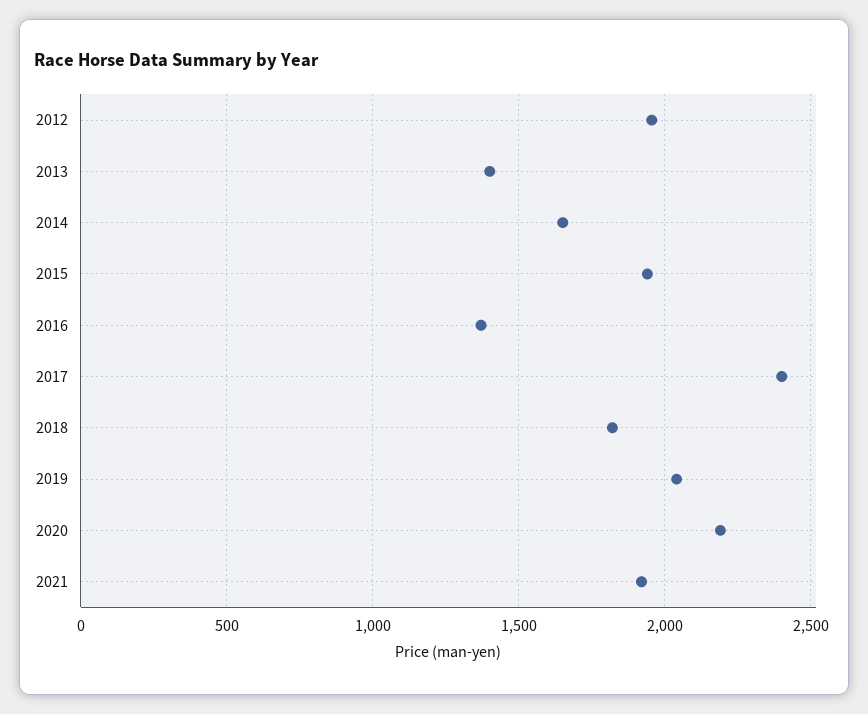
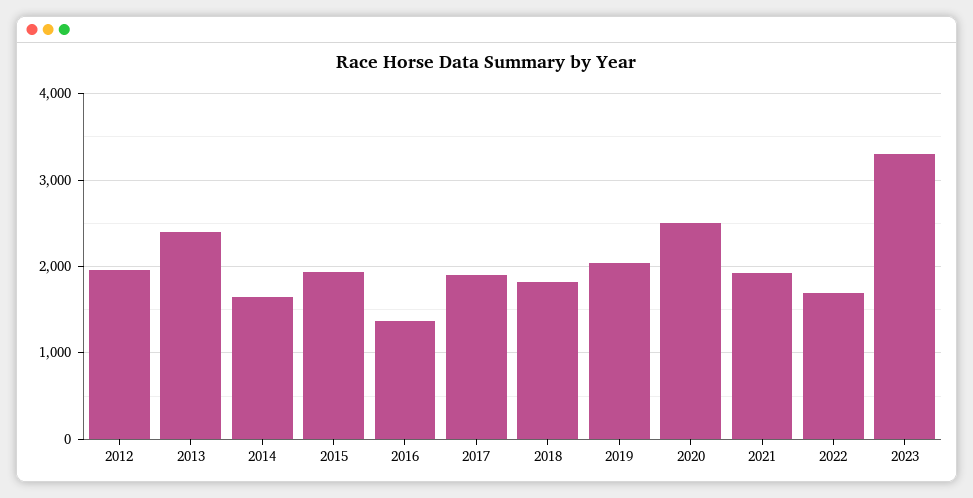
2013: 1400 -> 2400
2017: 2400 -> 1900
2020: 2200 -> 2500
2022: none -> 1700
2023: none -> 3300

